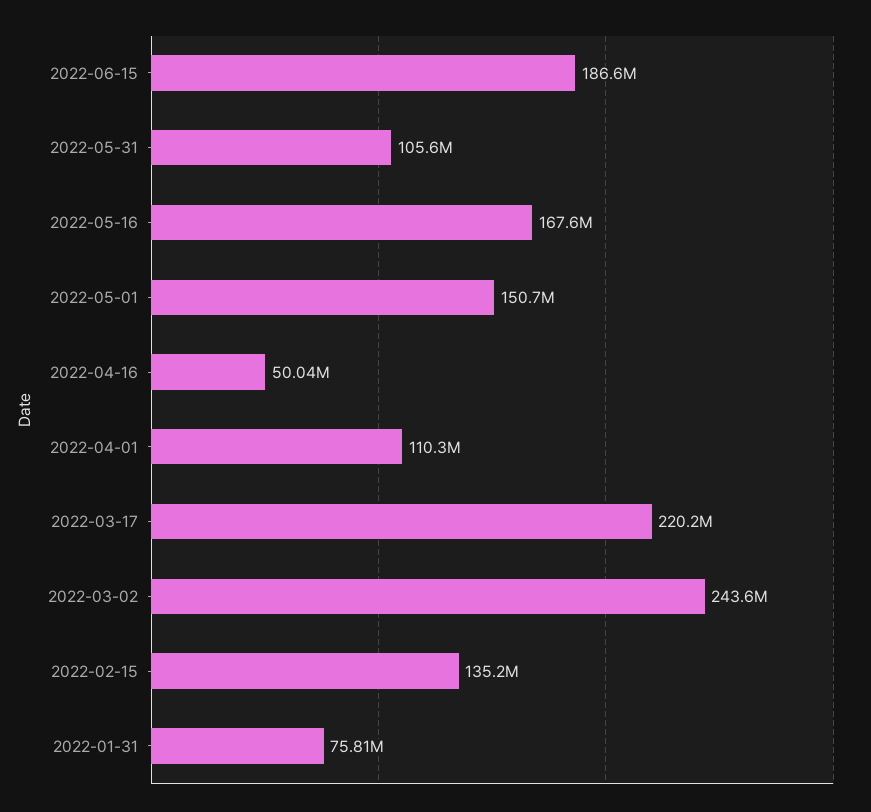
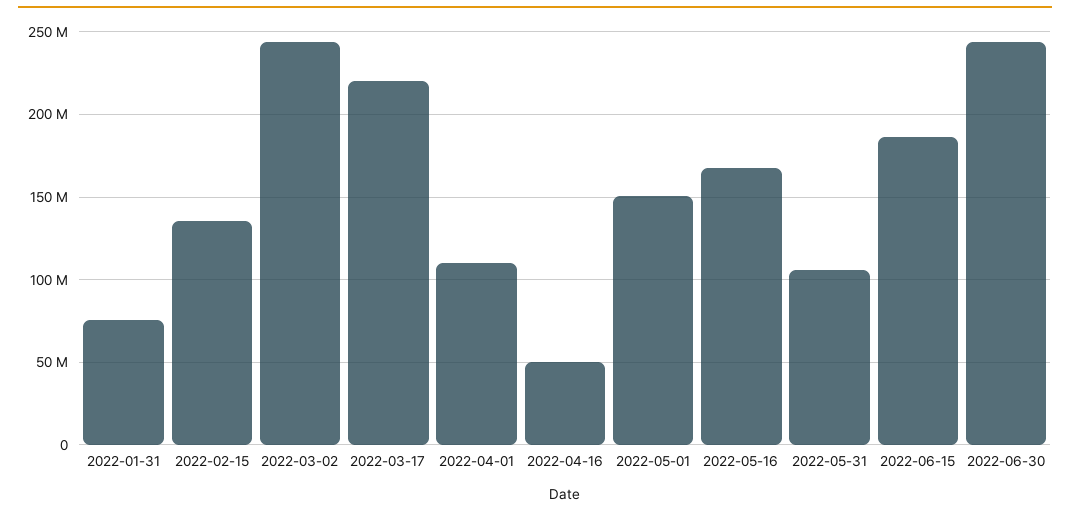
2022-06-30: none -> 245000000

